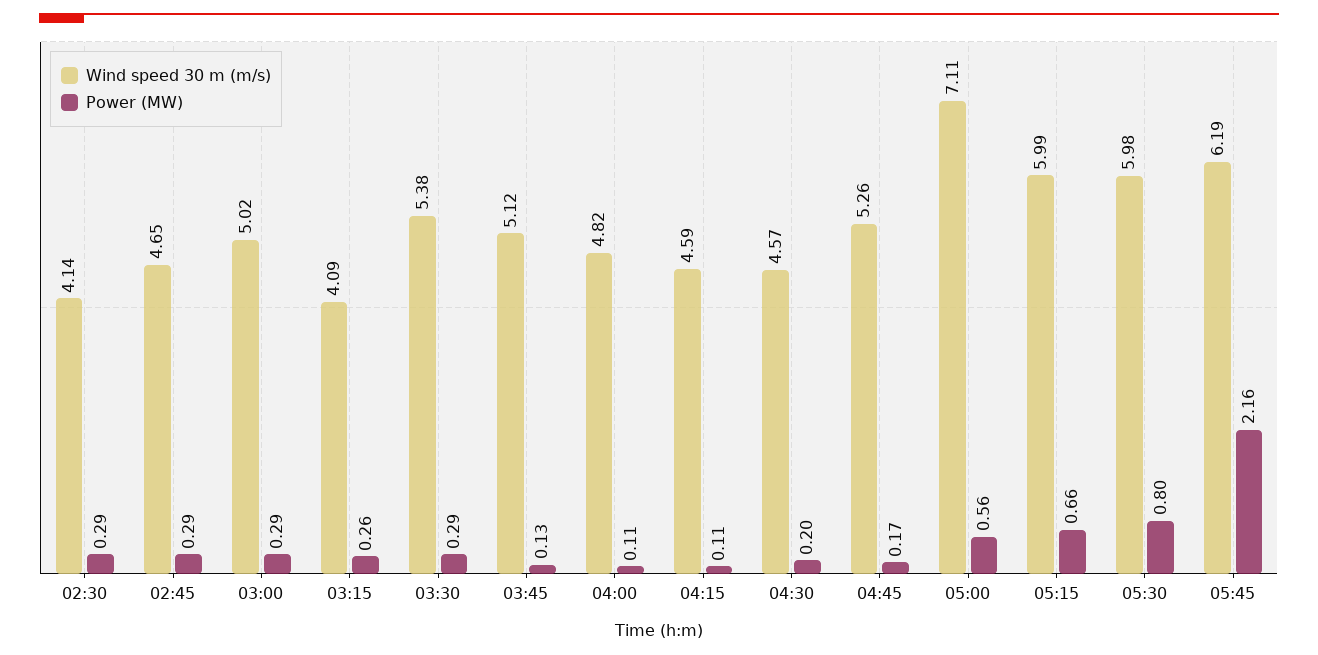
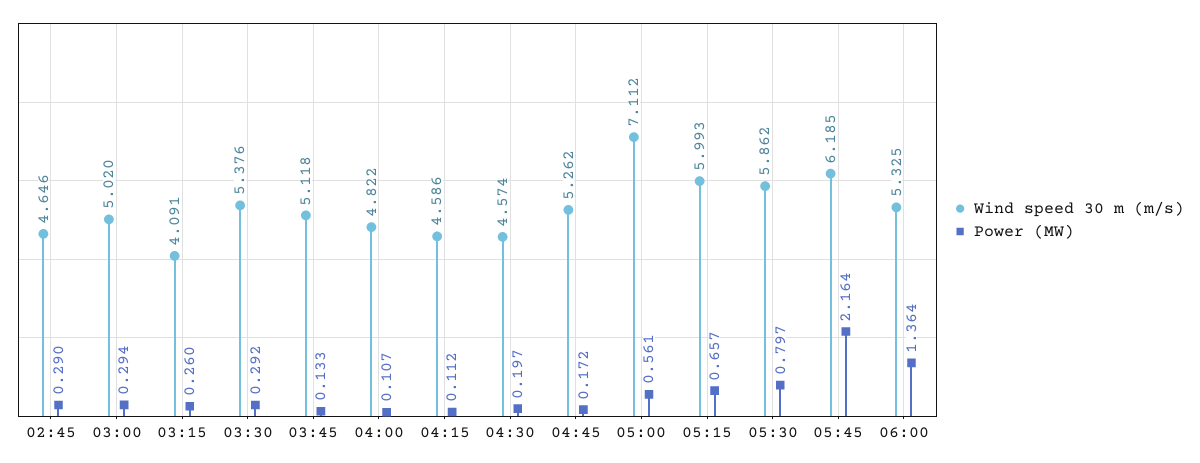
Wind speed 30 m (m/s), 02:30: 4.14 -> none
Power (MW), 02:30: 0.29 -> none
Wind speed 30 m (m/s), 05:30: 5.98 -> 5.862
Wind speed 30 m (m/s), 06:00: none -> 5.325
Power (MW), 06:00: none -> 1.364

